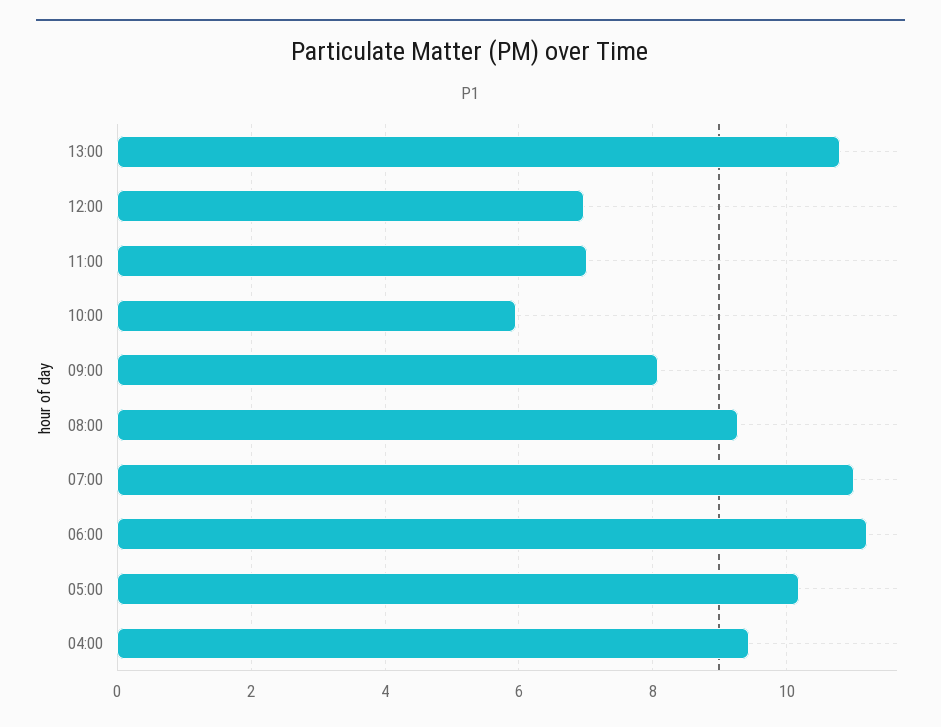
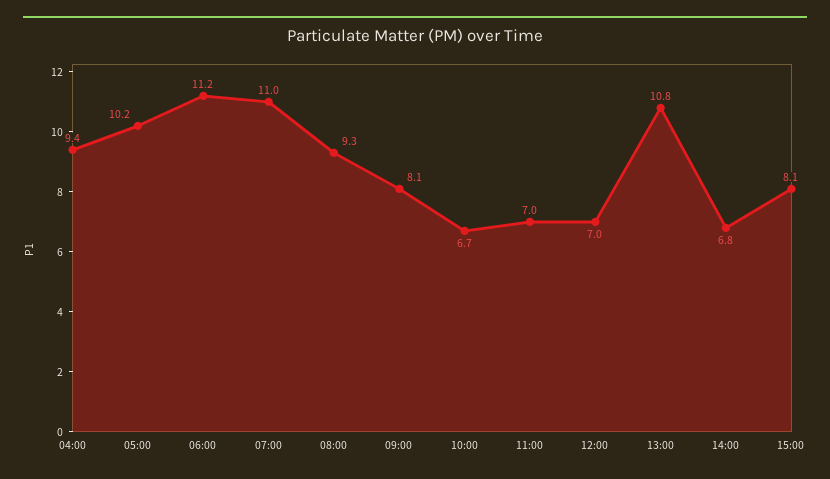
10:00: 6 -> 6.7
14:00: none -> 6.8
15:00: none -> 8.1

